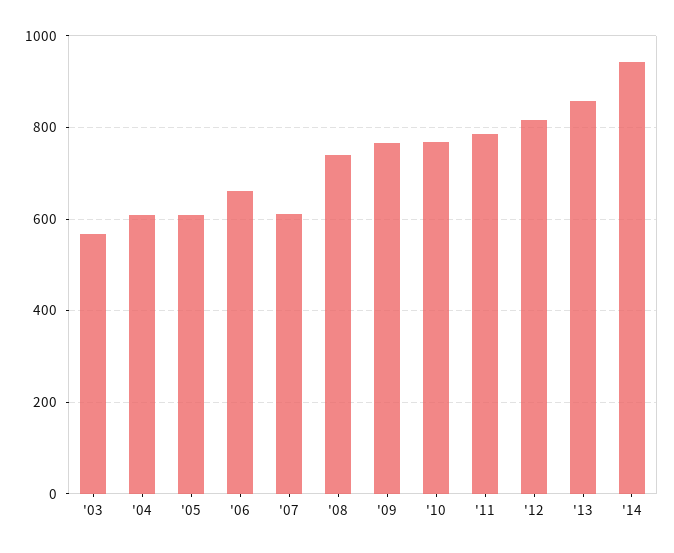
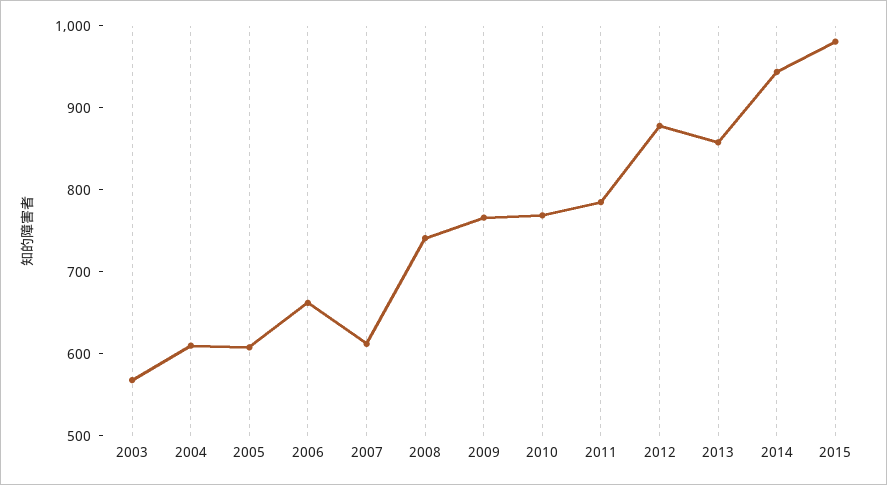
'12: 820 -> 880
2015: none -> 980

